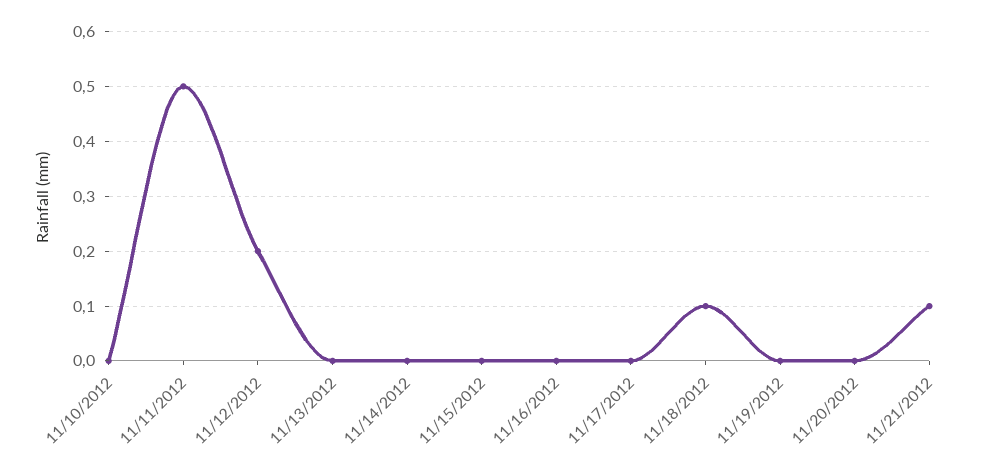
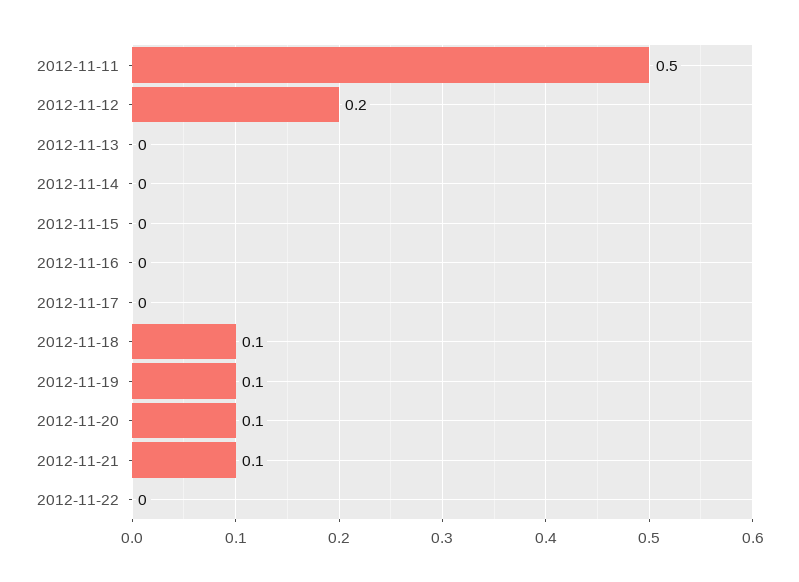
11/10/2012: 0 -> none
11/19/2012: 0 -> 0.1
11/20/2012: 0 -> 0.1
2012-11-22: none -> 0

